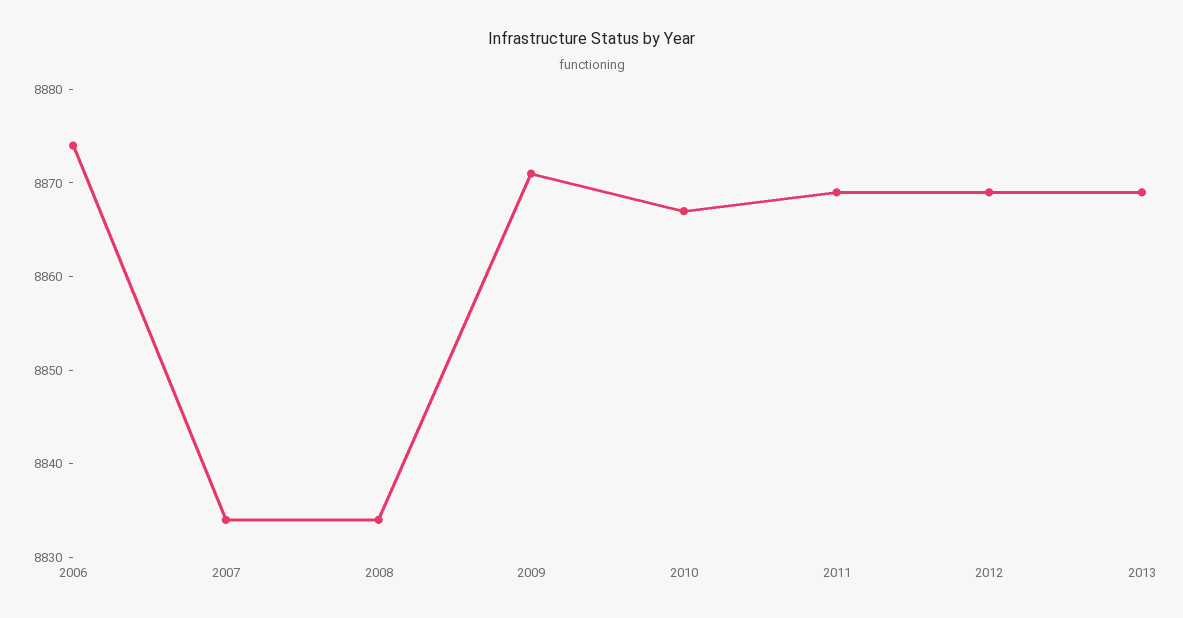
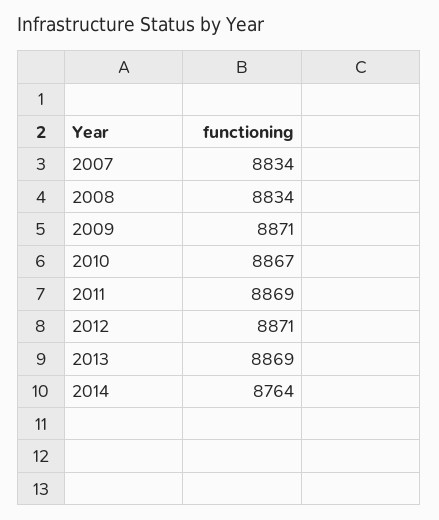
2006: 8874 -> none
2012: 8869 -> 8871
2014: none -> 8764

